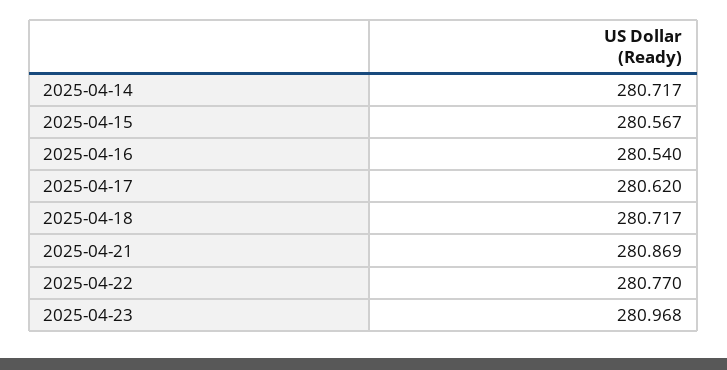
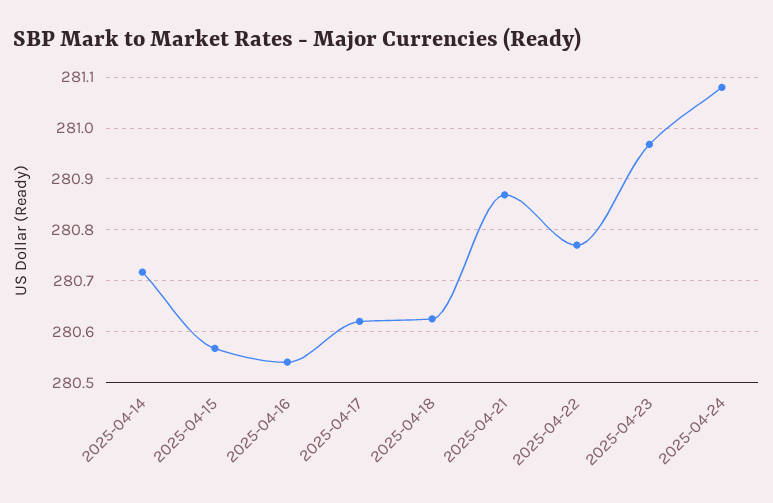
2025-04-18: 280.717 -> 280.62
2025-04-24: none -> 281.08

